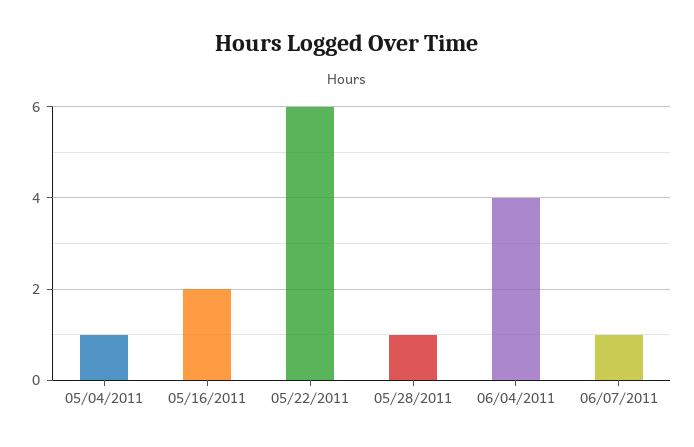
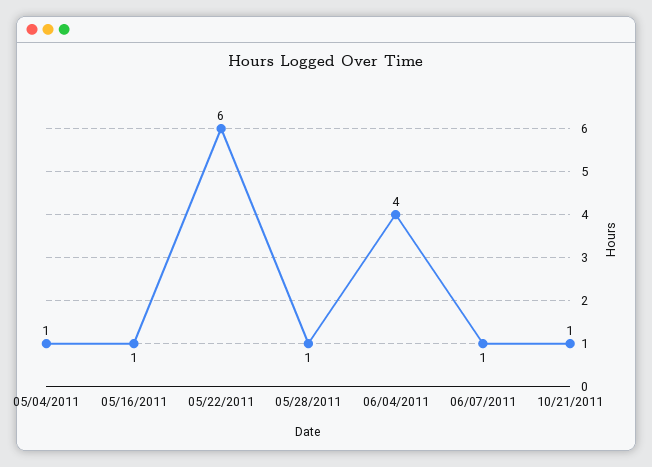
05/16/2011: 2 -> 1
10/21/2011: none -> 1

